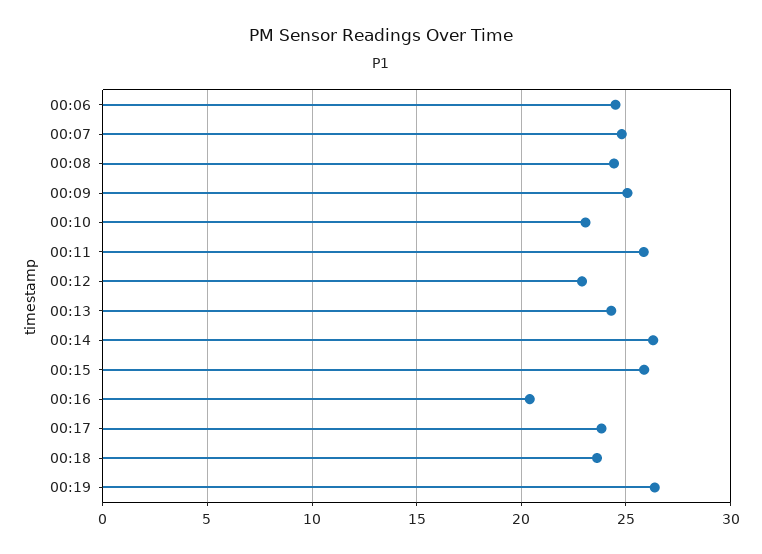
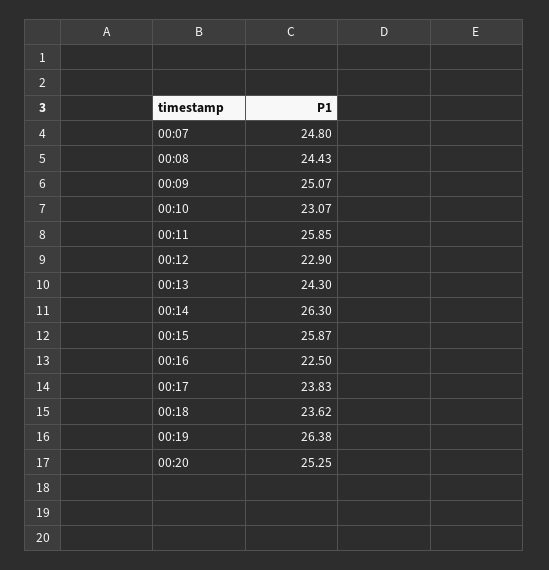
00:06: 24.5 -> none
00:16: 20.5 -> 22.5
00:20: none -> 25.25

